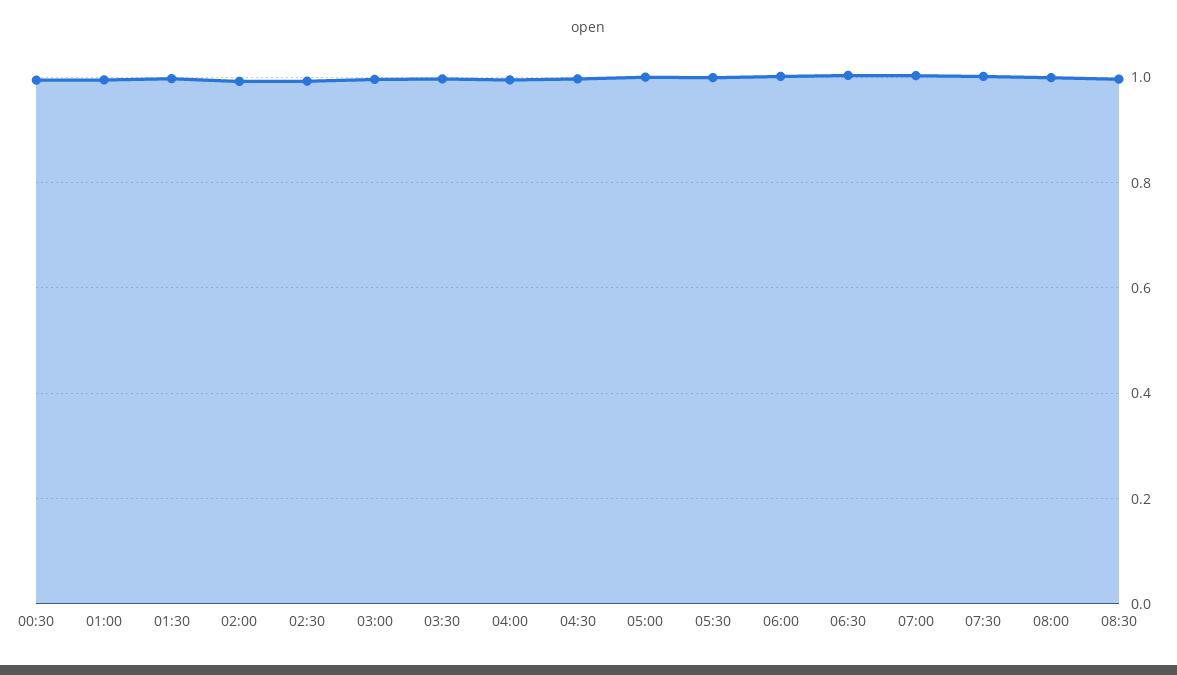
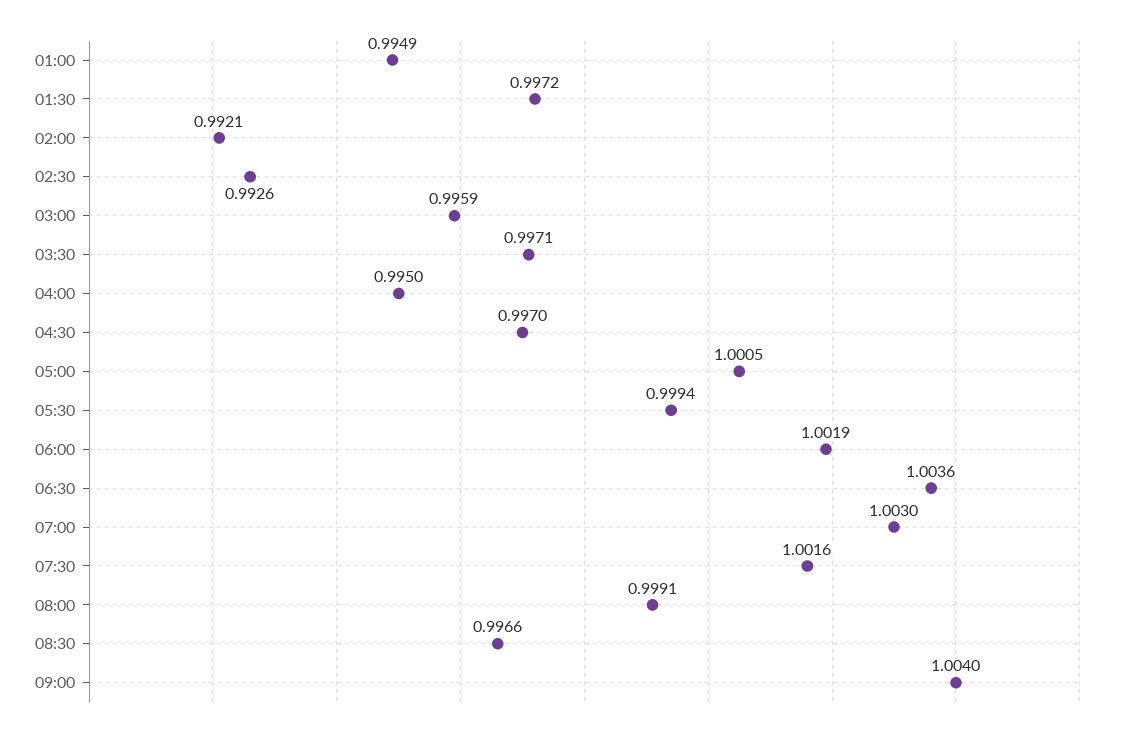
00:30: 1 -> none
09:00: none -> 1.004

